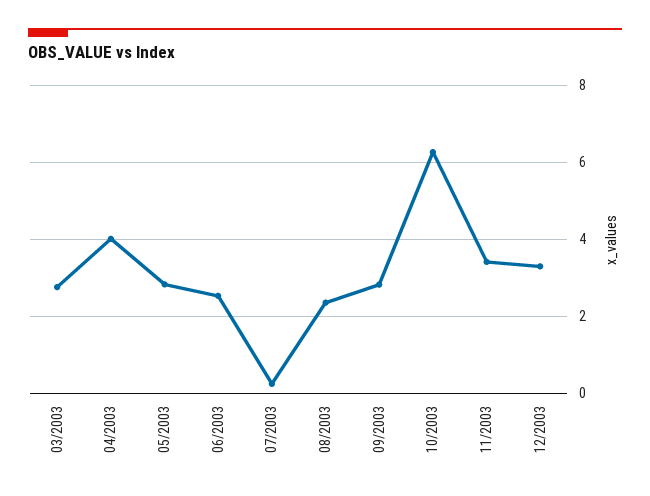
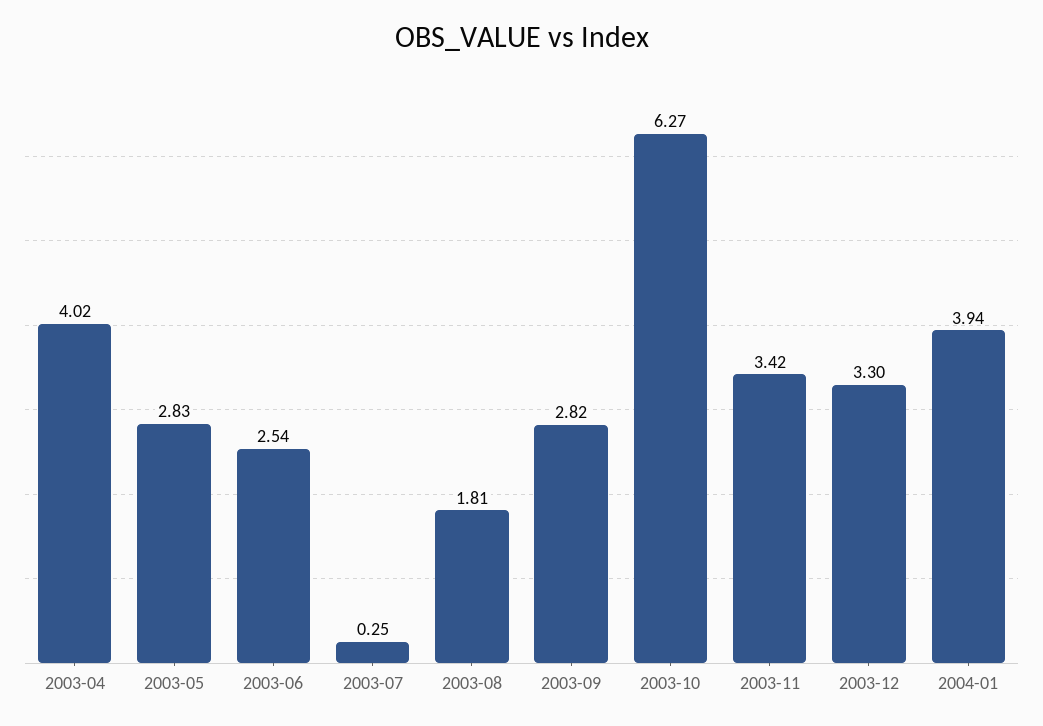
03/2003: 2.8 -> none
08/2003: 2.4 -> 1.81
2004-01: none -> 3.94

